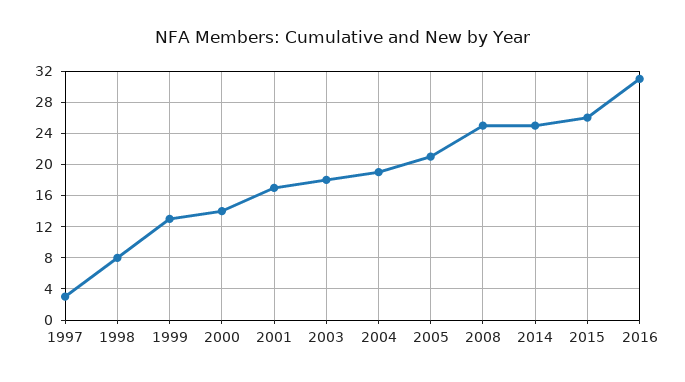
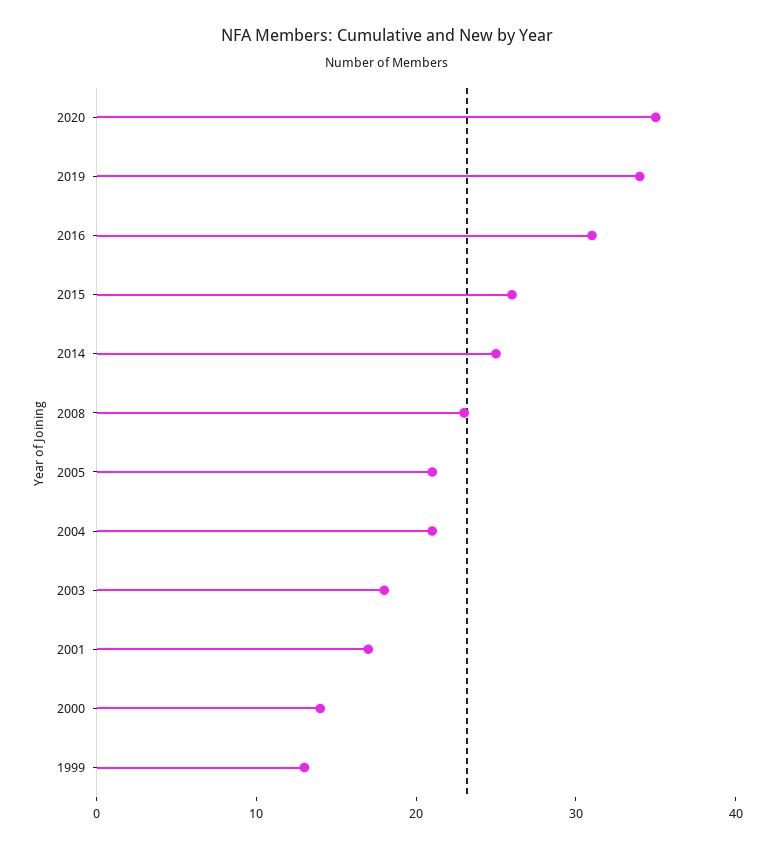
1997: 3 -> none
1998: 8 -> none
2004: 19 -> 21
2008: 25 -> 23
2020: none -> 35
2019: none -> 34

